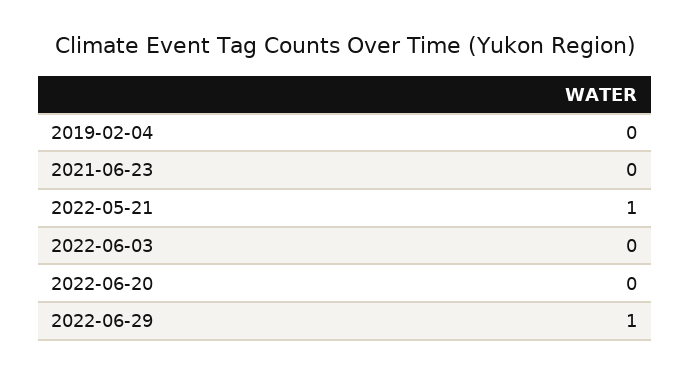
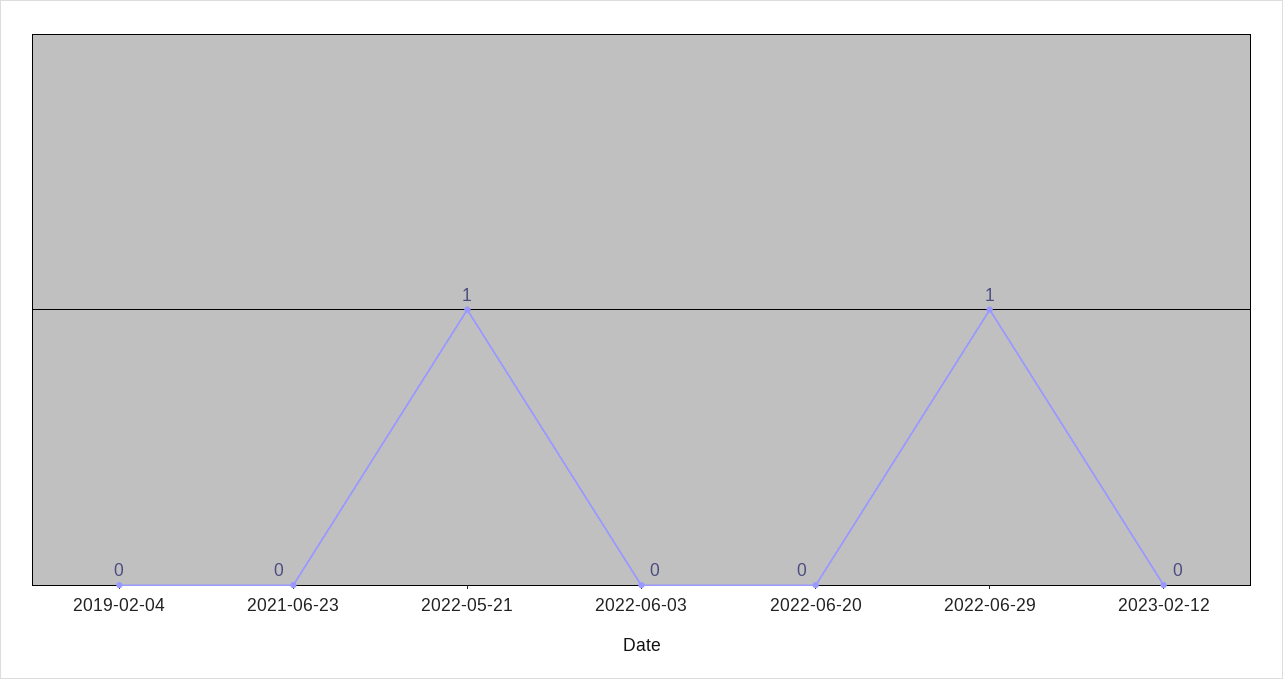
2023-02-12: none -> 0

